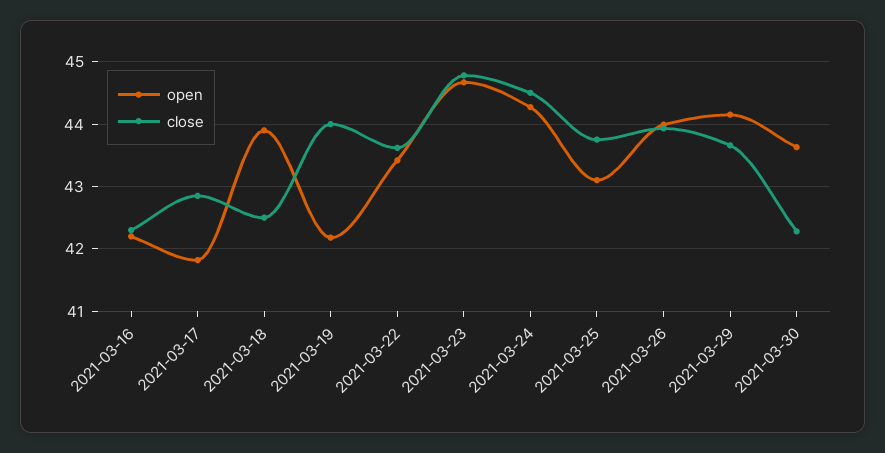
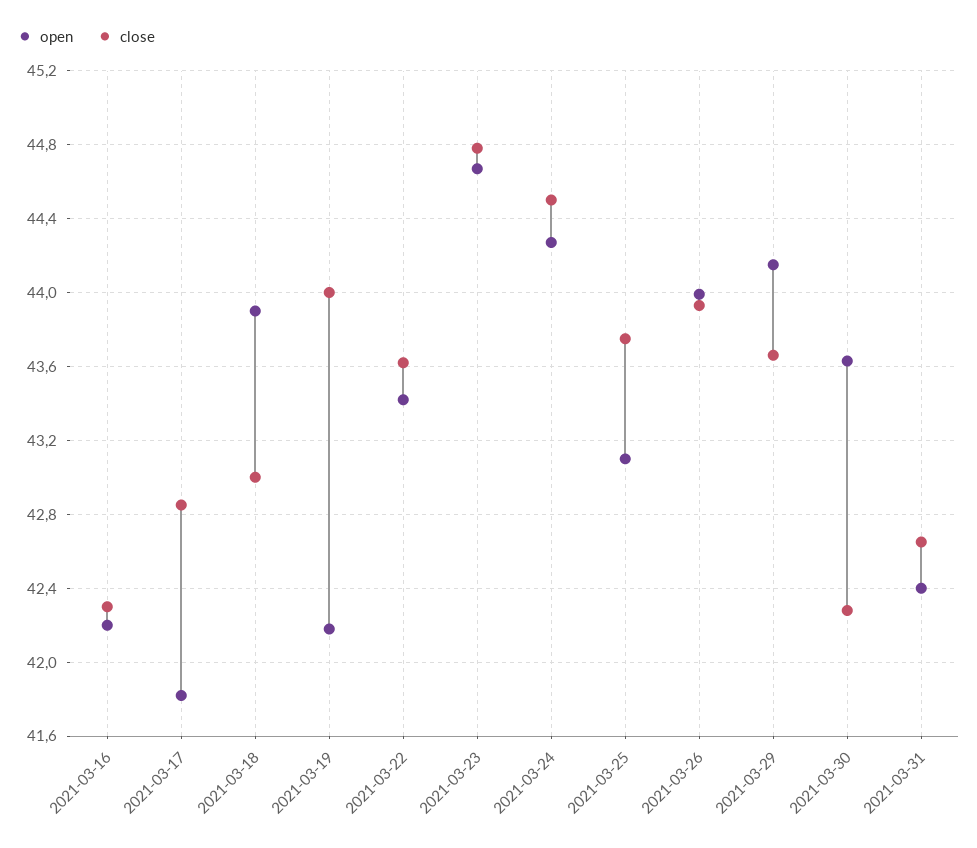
close, 2021-03-18: 42.5 -> 43
open, 2021-03-31: none -> 42.4
close, 2021-03-31: none -> 42.65

